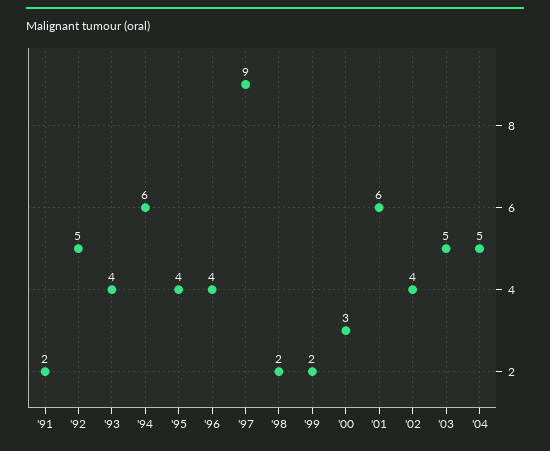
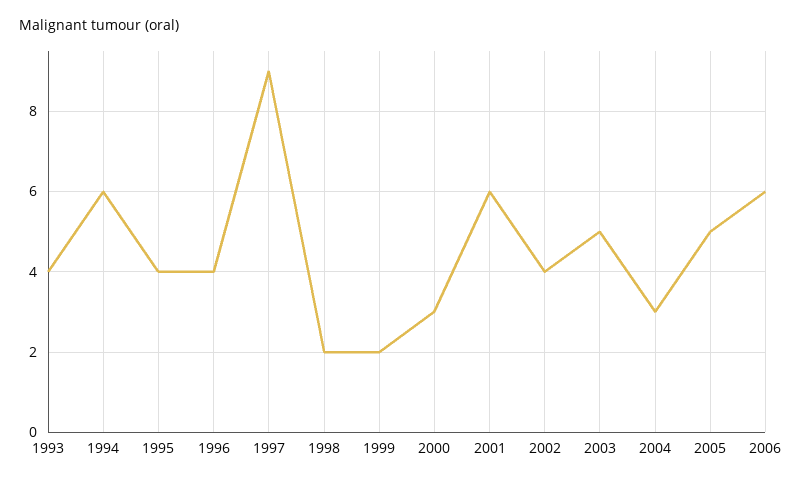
'91: 2 -> none
'92: 5 -> none
'04: 5 -> 3
2005: none -> 5
2006: none -> 6

